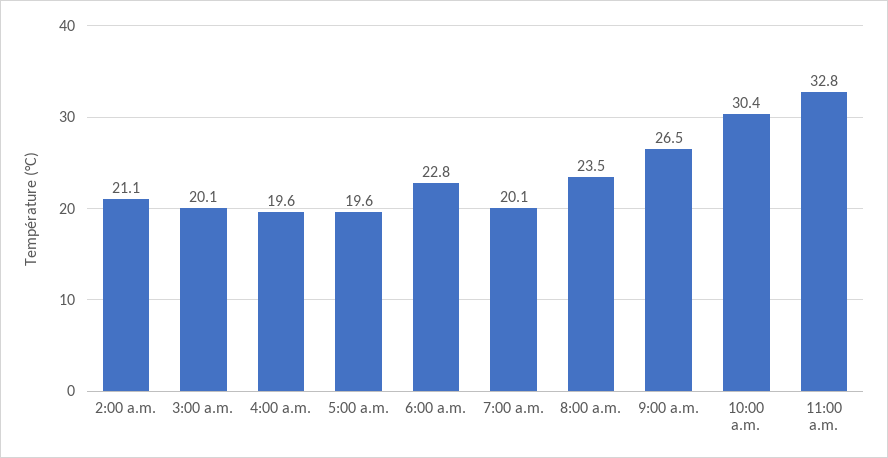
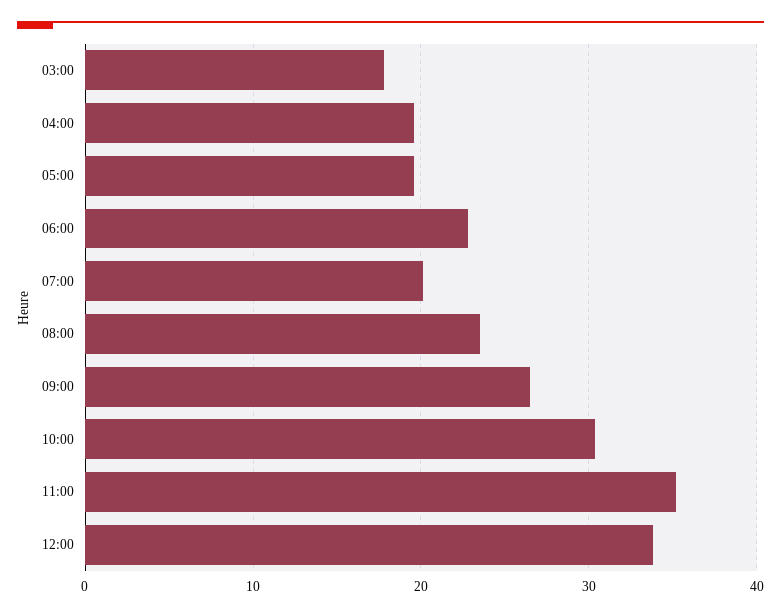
2:00 a.m.: 21.1 -> none
3:00 a.m.: 20.1 -> 18
11:00 a.m.: 32.8 -> 35
12:00: none -> 34

